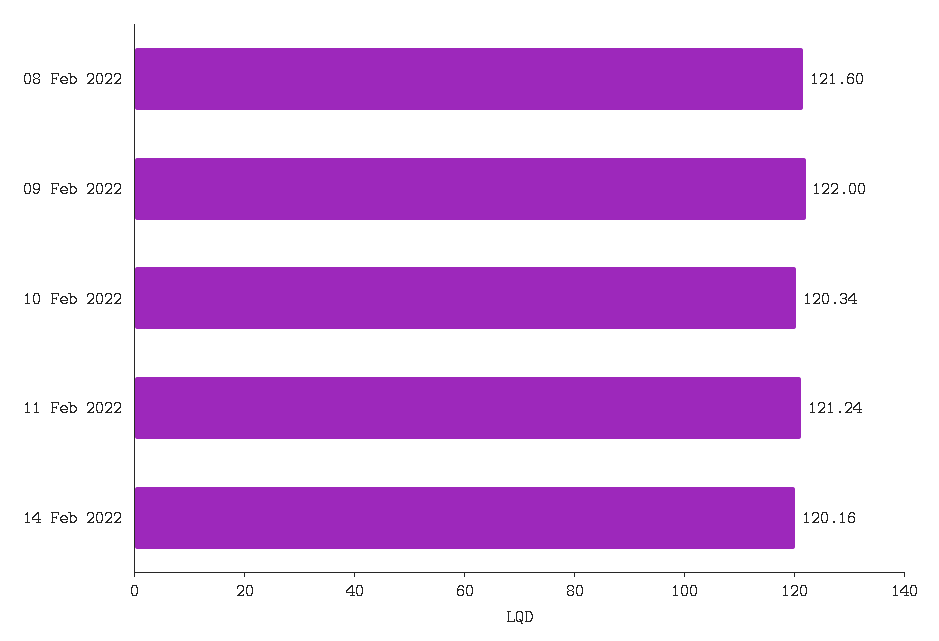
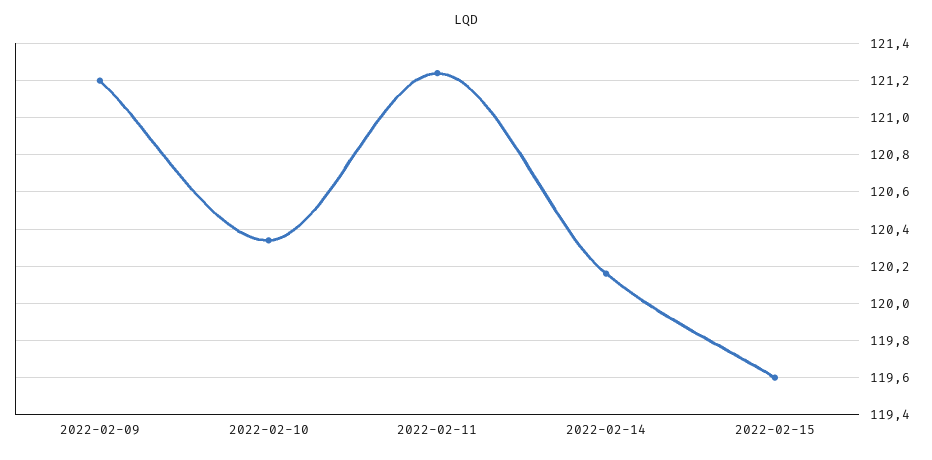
08 Feb 2022: 121.6 -> none
09 Feb 2022: 122 -> 121.2
2022-02-15: none -> 119.6

